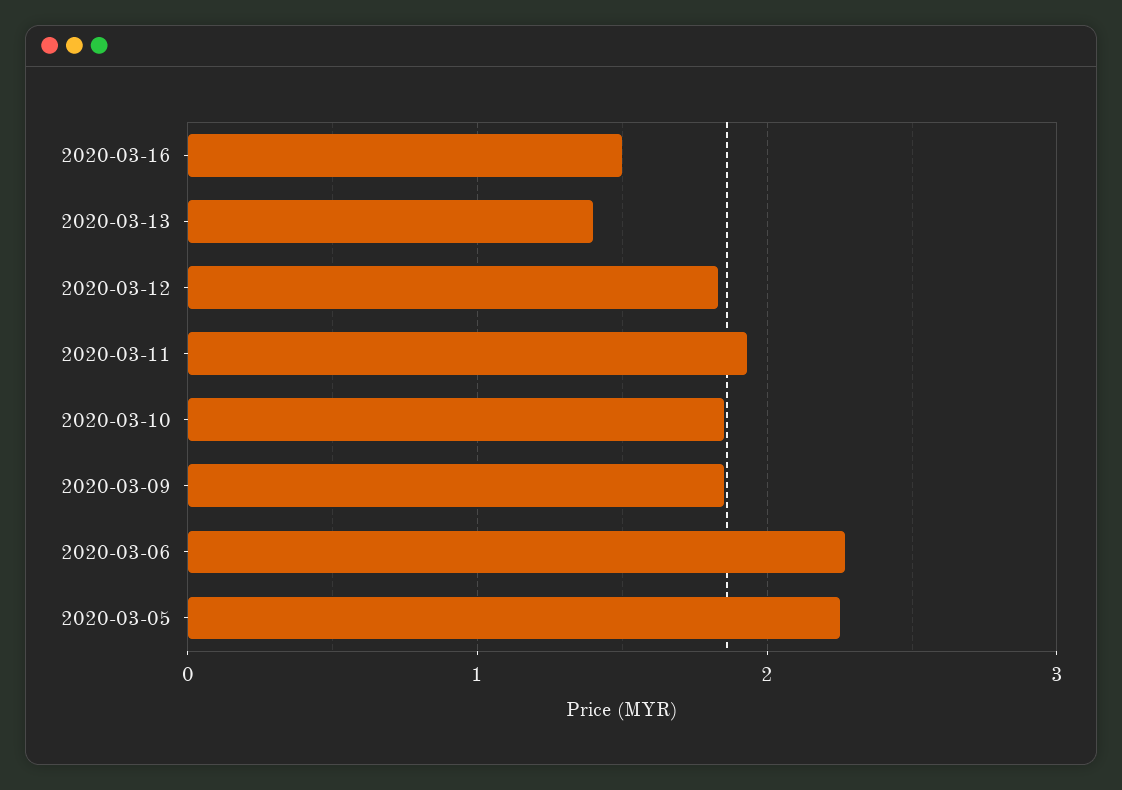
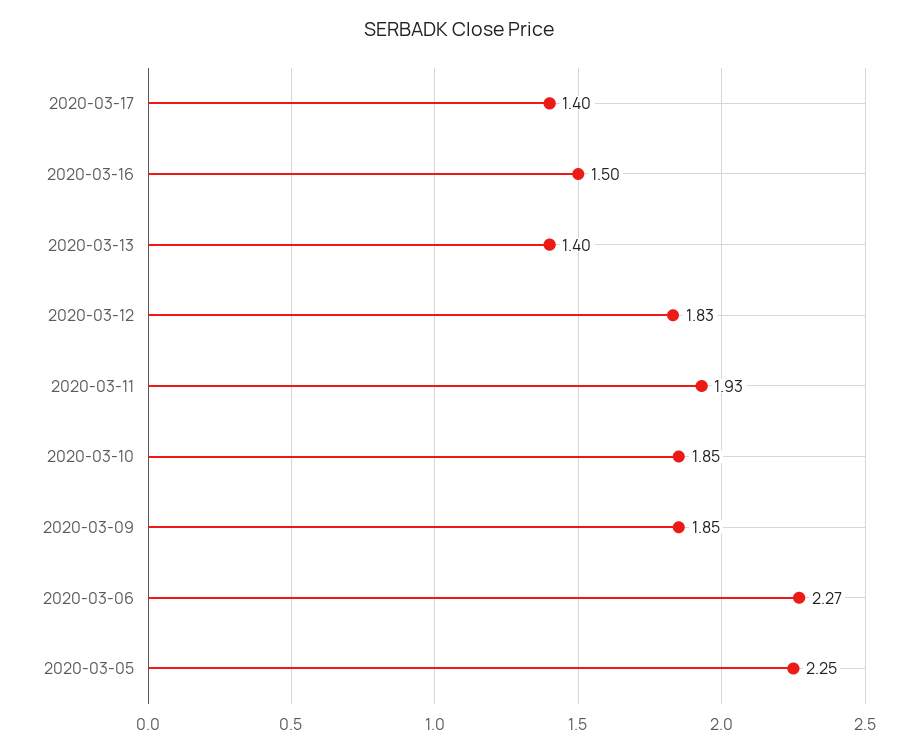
2020-03-17: none -> 1.4

